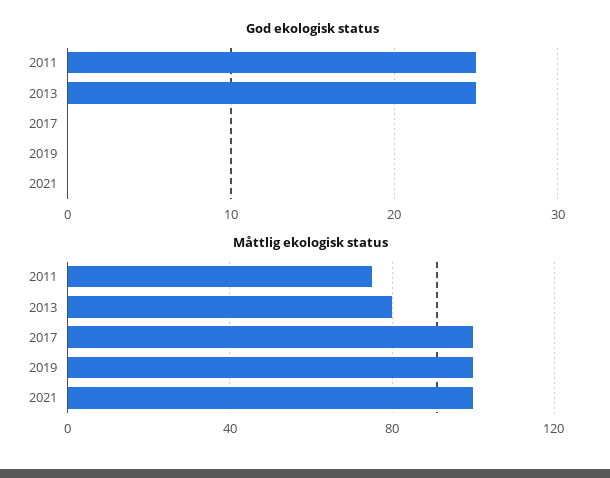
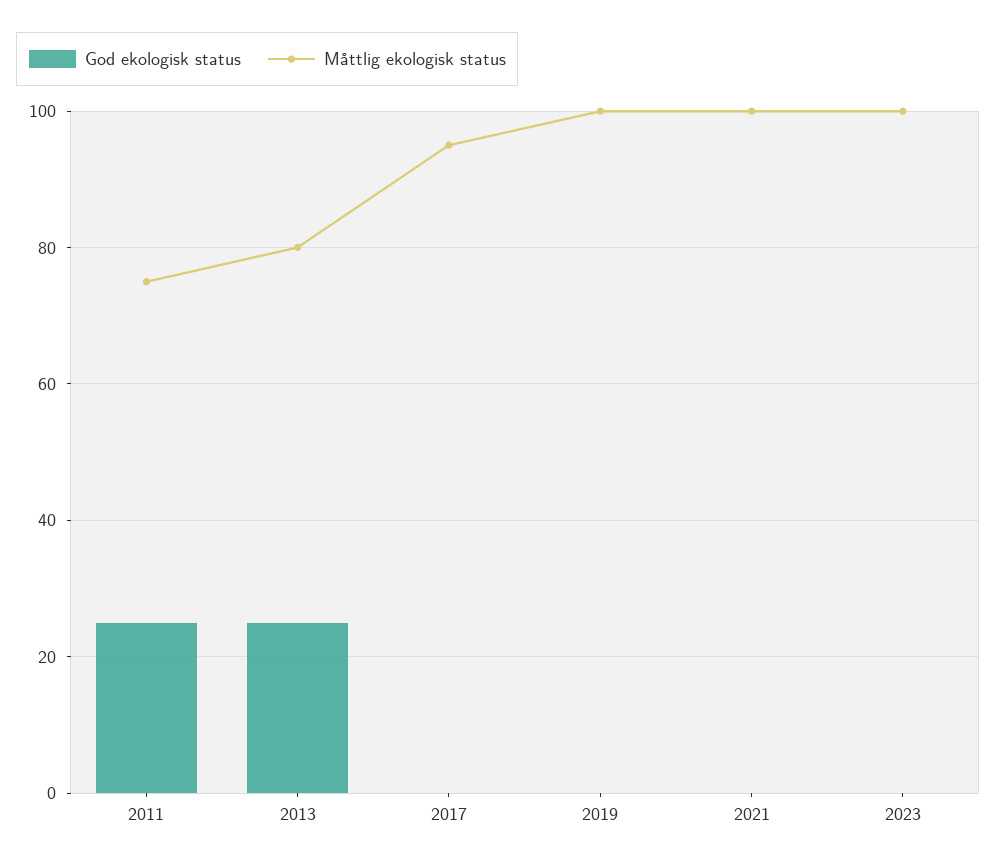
Måttlig ekologisk status, 2017: 100 -> 95
God ekologisk status, 2023: none -> 0
Måttlig ekologisk status, 2023: none -> 100

